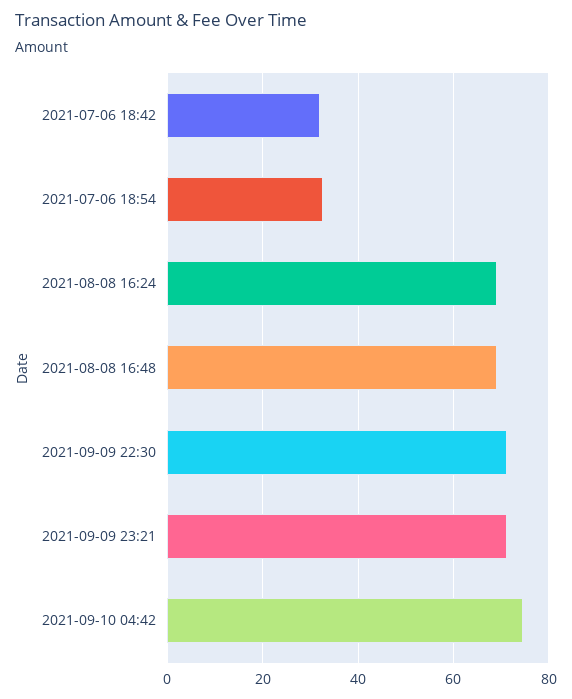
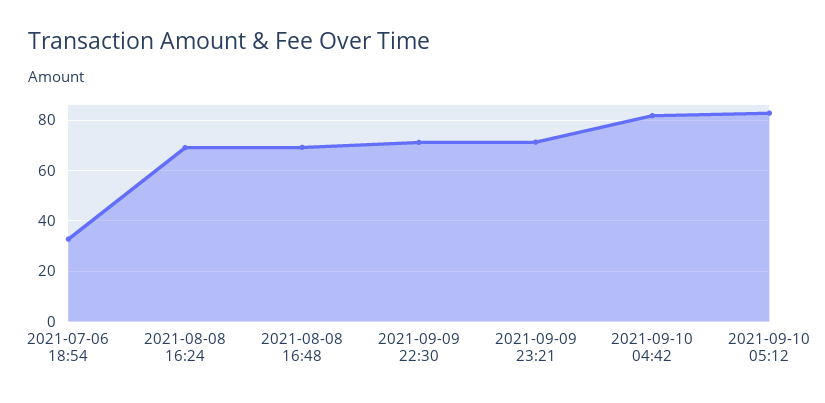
2021-07-06 18:42: 32 -> none
2021-09-10 04:42: 74 -> 82.5
2021-09-10 05:12: none -> 82.5

